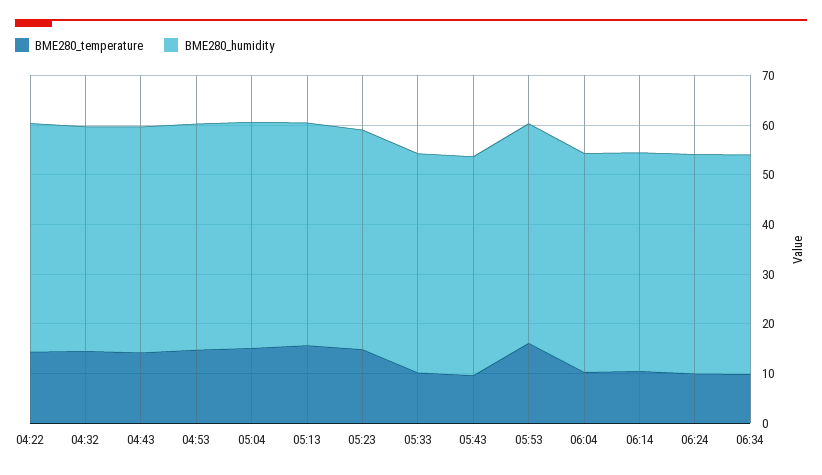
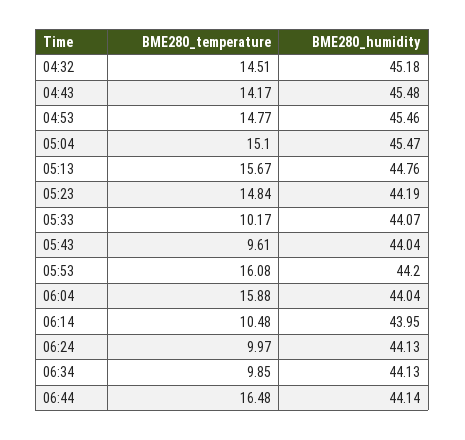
BME280_temperature, 04:22: 14 -> none
BME280_humidity, 04:22: 46 -> none
BME280_temperature, 06:04: 10 -> 15.88
BME280_temperature, 06:44: none -> 16.48
BME280_humidity, 06:44: none -> 44.14

